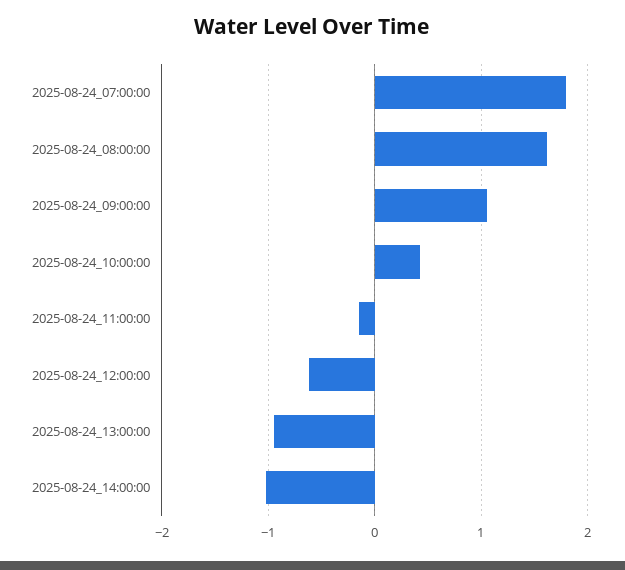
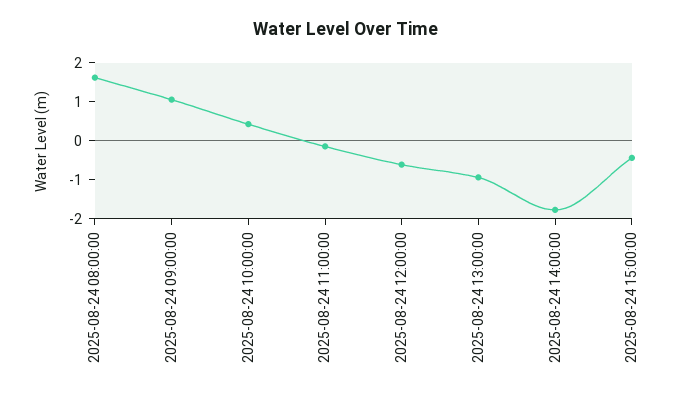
2025-08-24_07:00:00: 1.8 -> none
2025-08-24_14:00:00: -1 -> -1.75
2025-08-24 15:00:00: none -> -0.5

